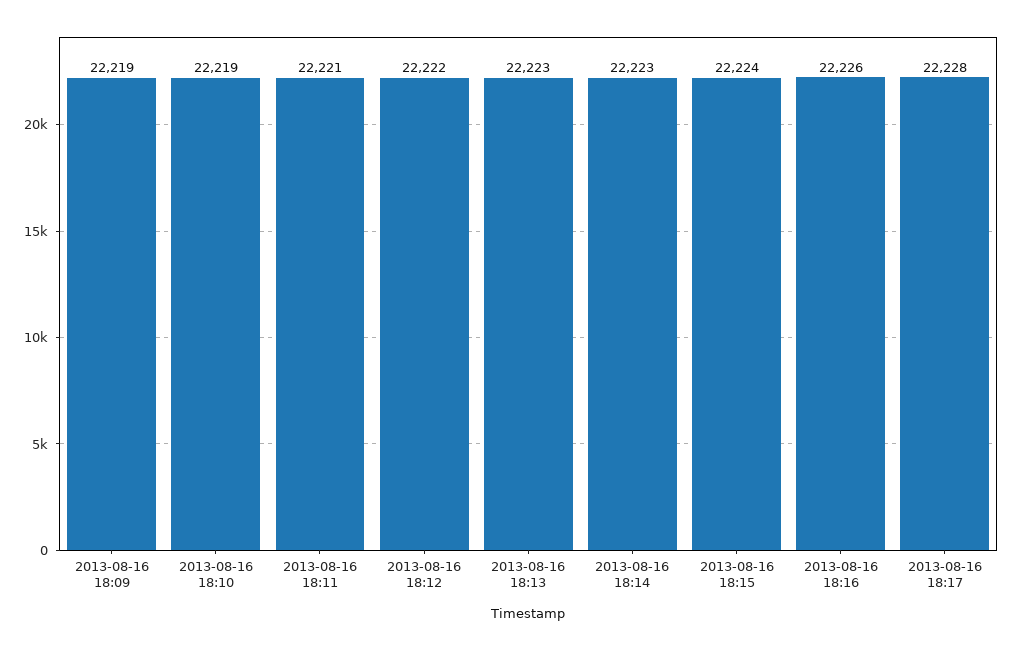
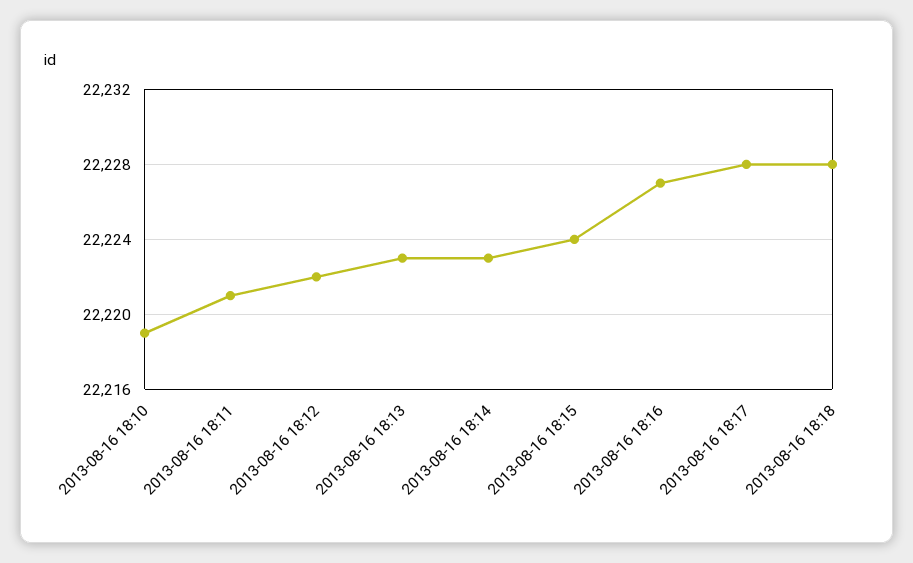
2013-08-16 18:09: 22219 -> none
2013-08-16 18:16: 22226 -> 22227
2013-08-16 18:18: none -> 22228

